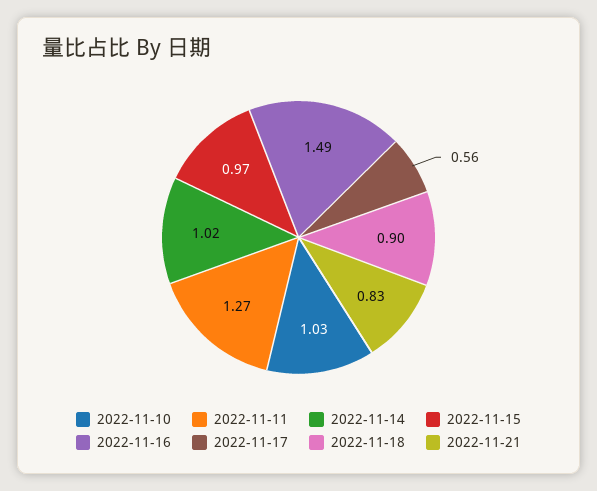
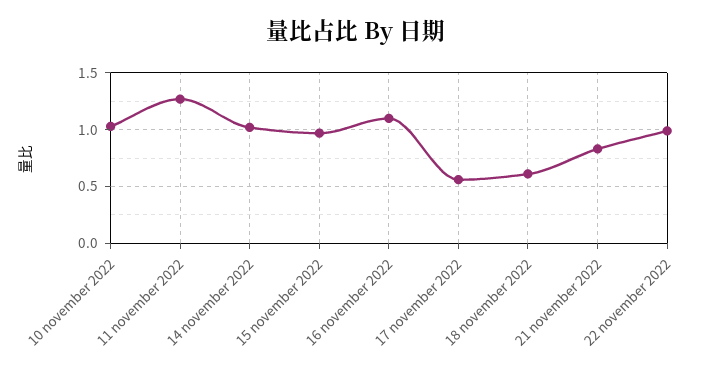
2022-11-16: 1.49 -> 1.1
2022-11-18: 0.9 -> 0.6
22 november 2022: none -> 1

